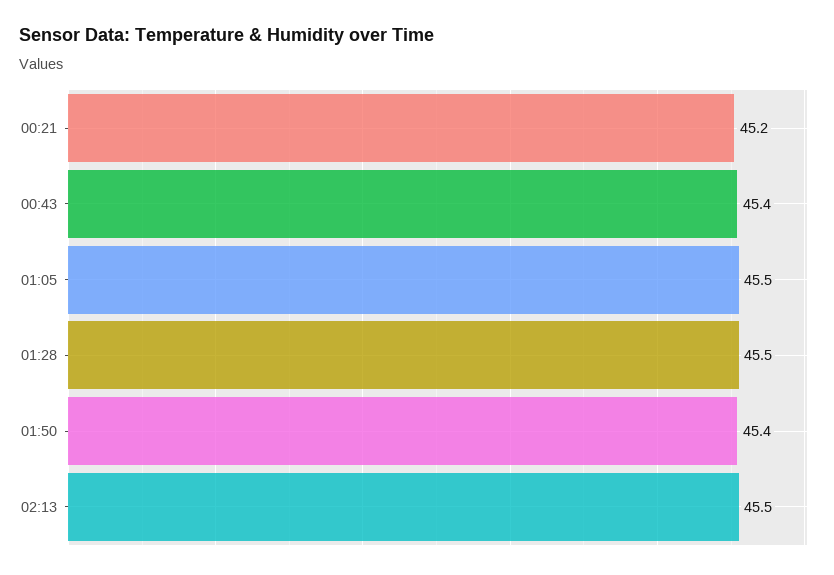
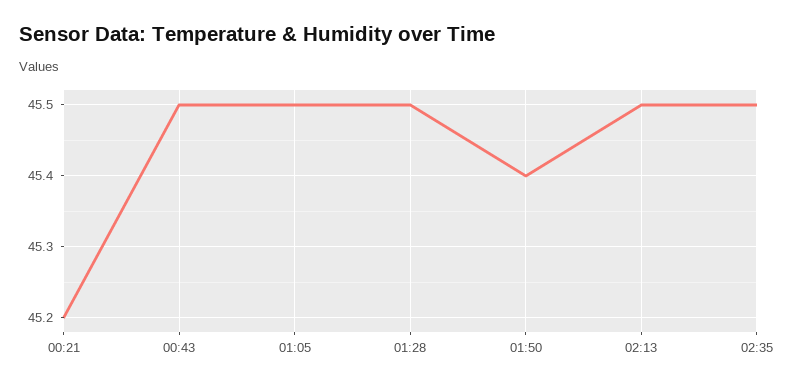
00:43: 45.4 -> 45.5
02:35: none -> 45.5

